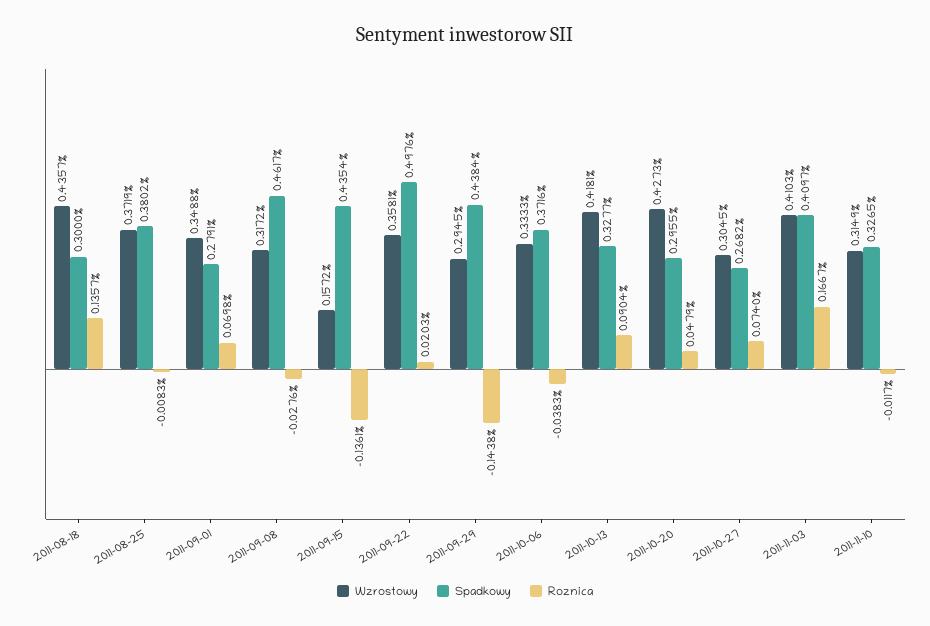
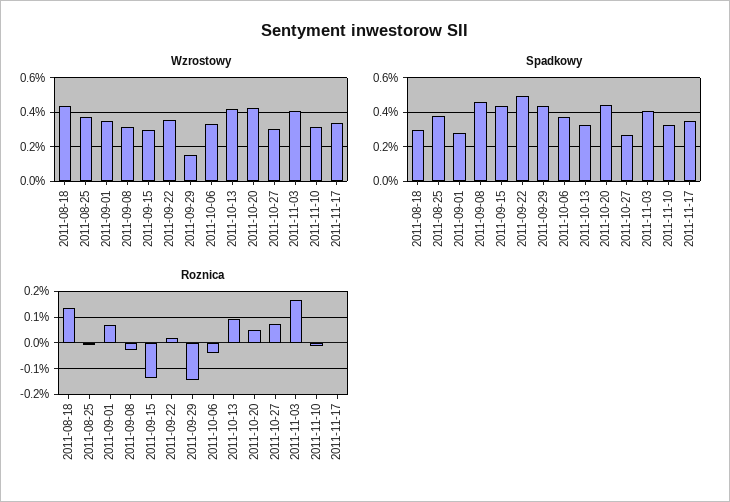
Wzrostowy, 2011-09-15: 0.1572 -> 0.3
Wzrostowy, 2011-09-29: 0.2945 -> 0.15
Spadkowy, 2011-10-20: 0.2955 -> 0.45
Wzrostowy, 2011-11-17: none -> 0.35
Spadkowy, 2011-11-17: none -> 0.35
Roznica, 2011-11-17: none -> 0

